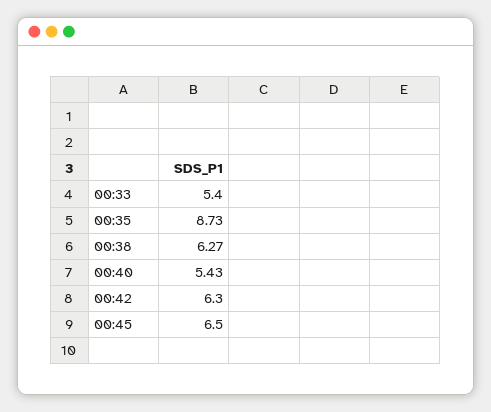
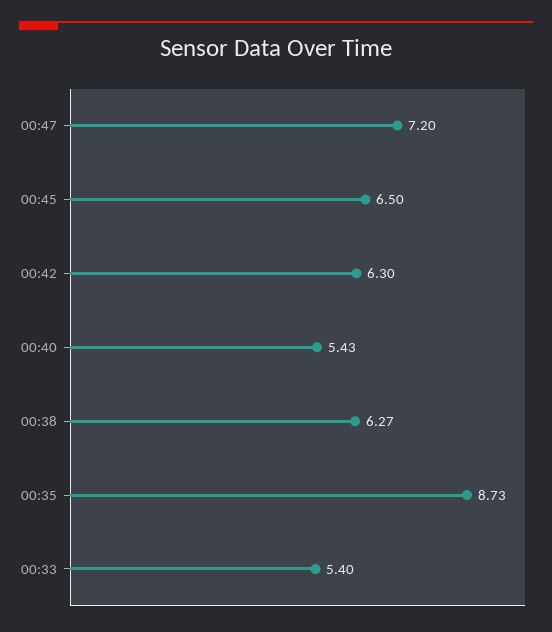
00:47: none -> 7.2

